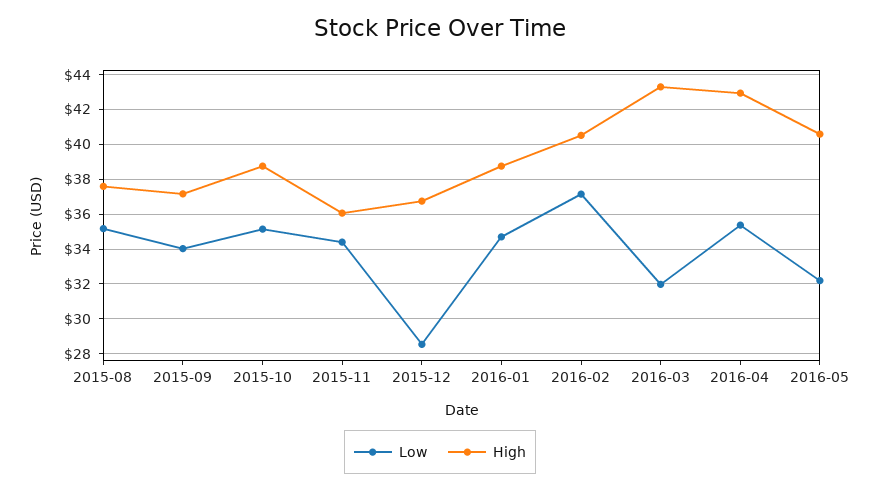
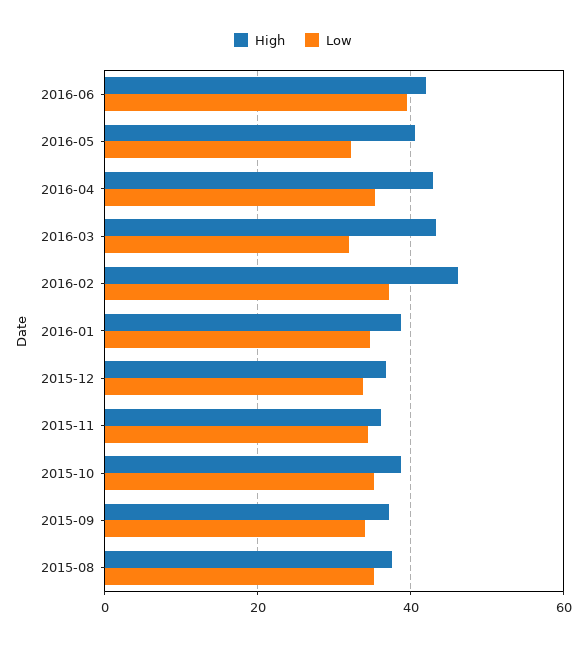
Low, 2015-12: 28.5 -> 34
High, 2016-02: 40.5 -> 46
High, 2016-06: none -> 42
Low, 2016-06: none -> 40

